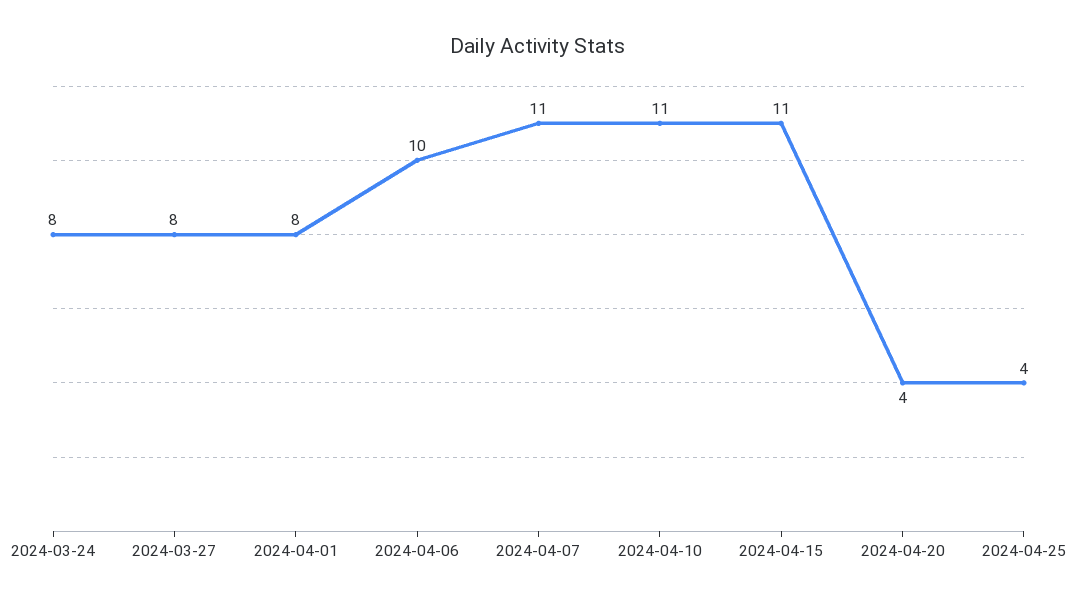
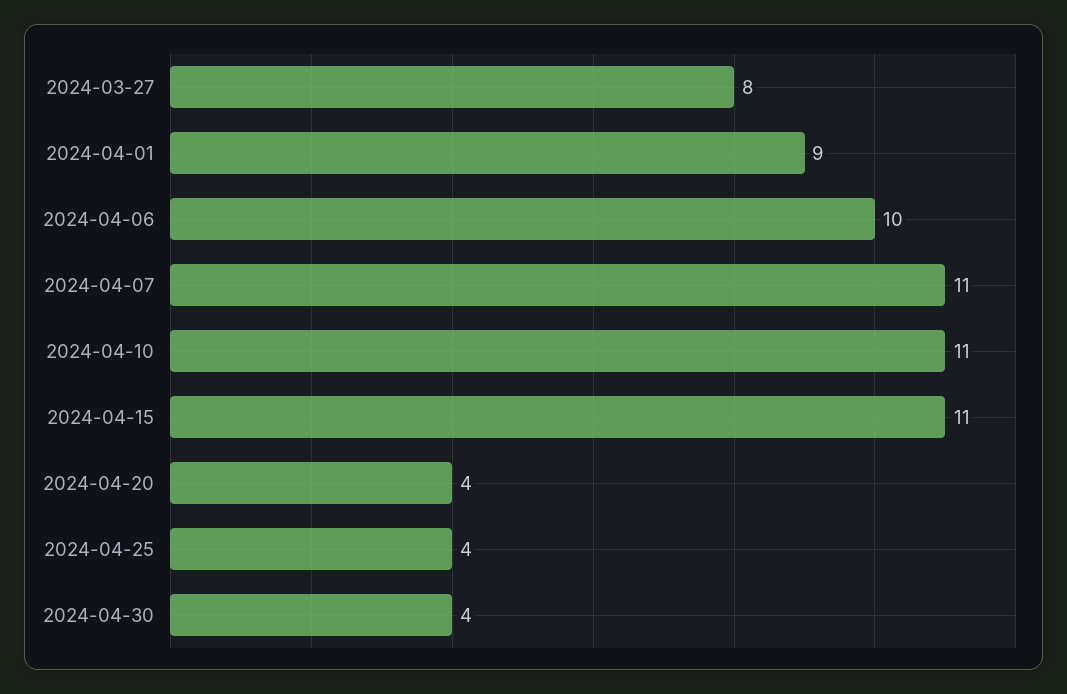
2024-03-24: 8 -> none
2024-04-01: 8 -> 9
2024-04-30: none -> 4

